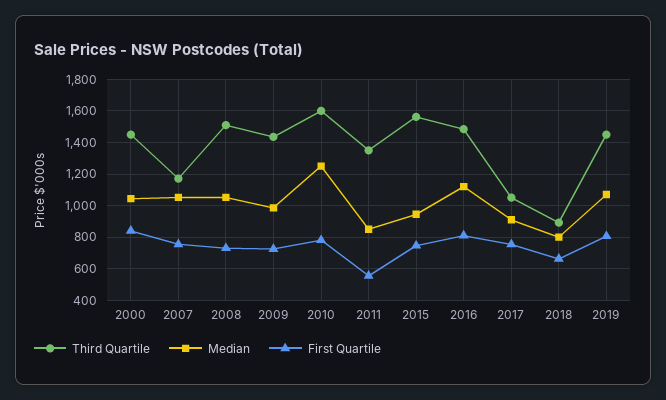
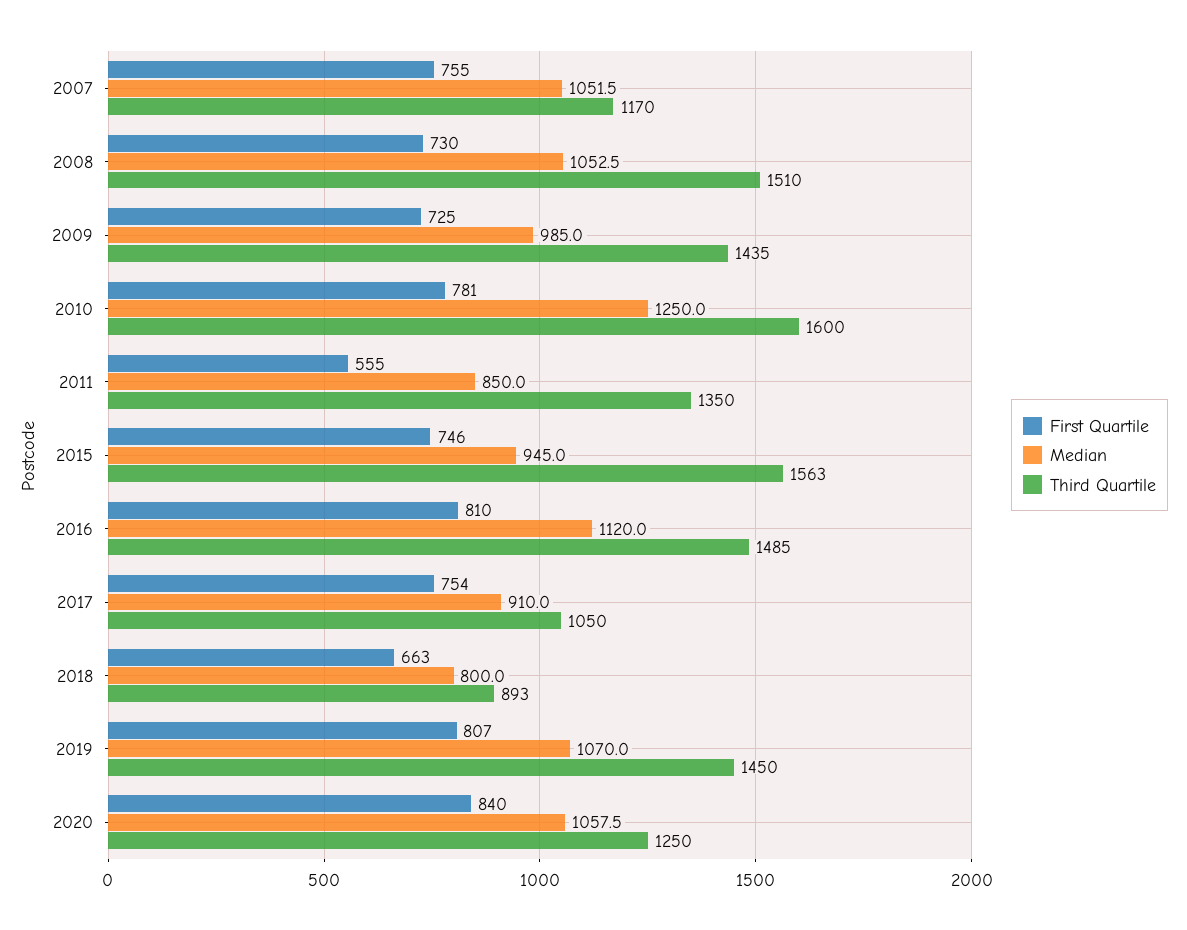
Third Quartile, 2000: 1450 -> none
Median, 2000: 1050 -> none
First Quartile, 2000: 850 -> none
First Quartile, 2020: none -> 840
Median, 2020: none -> 1057.5
Third Quartile, 2020: none -> 1250

